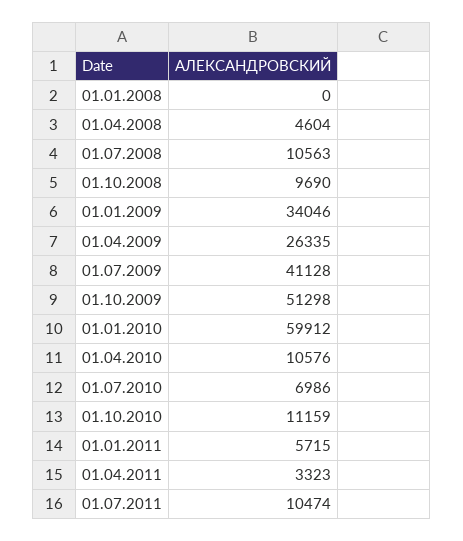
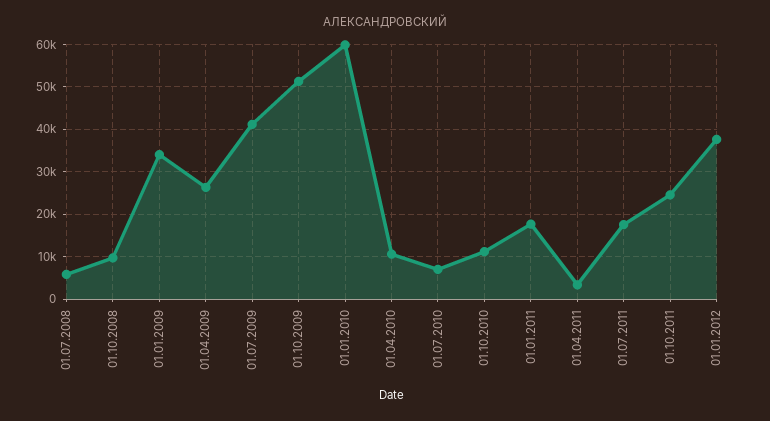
01.01.2008: 0 -> none
01.04.2008: 4604 -> none
01.07.2008: 10563 -> 6000
01.01.2011: 5715 -> 18000
01.07.2011: 10474 -> 18000
01.10.2011: none -> 24000
01.01.2012: none -> 38000

